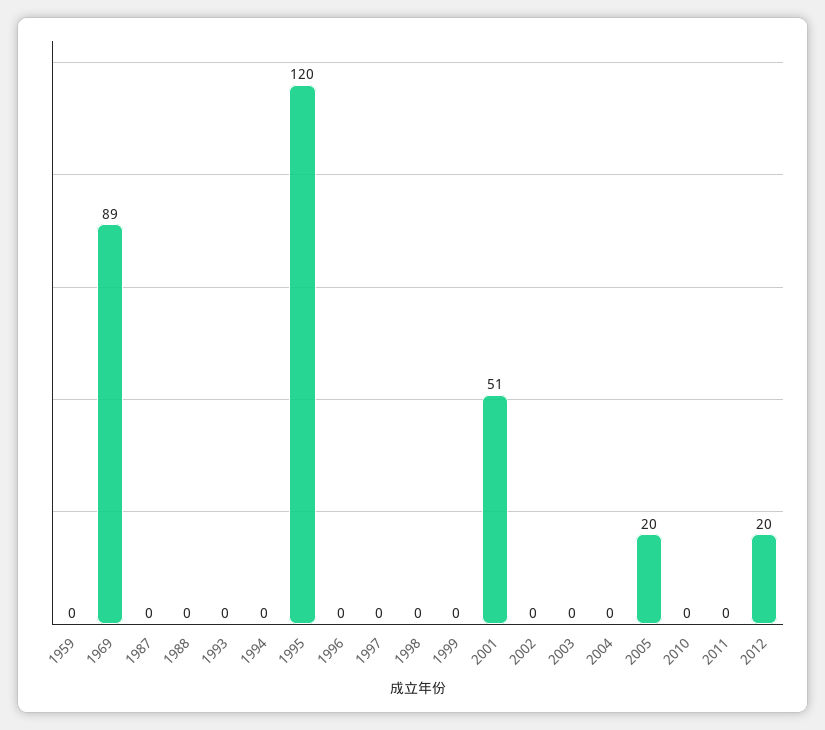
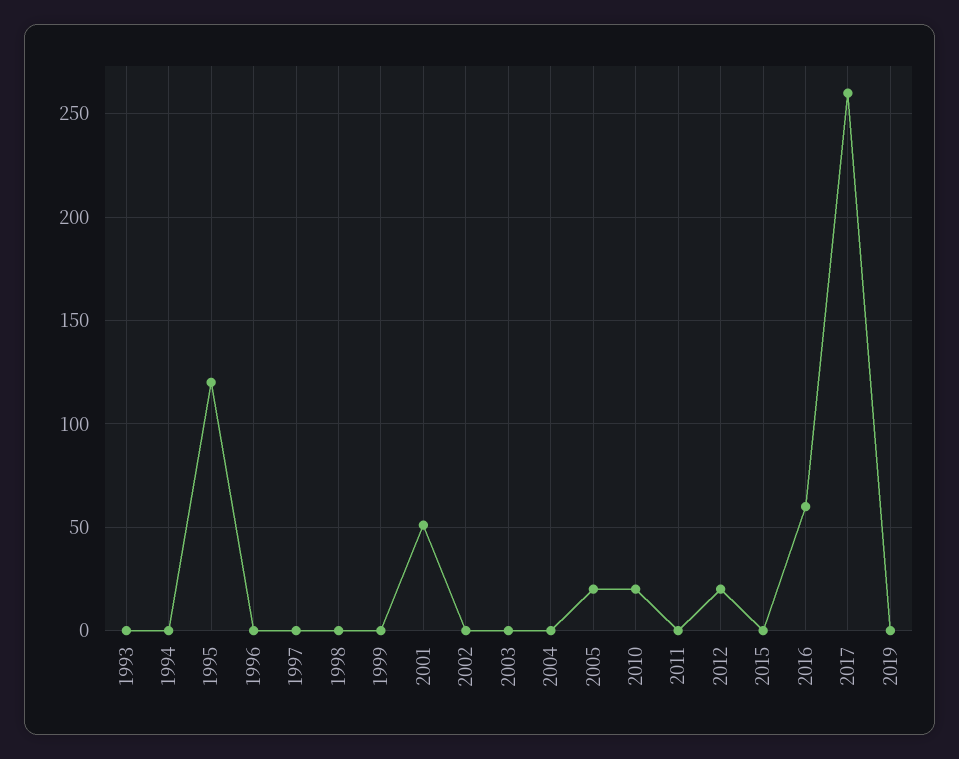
1959: 0 -> none
1969: 89 -> none
1987: 0 -> none
1988: 0 -> none
2010: 0 -> 20
2015: none -> 0
2016: none -> 60
2017: none -> 260
2019: none -> 0

